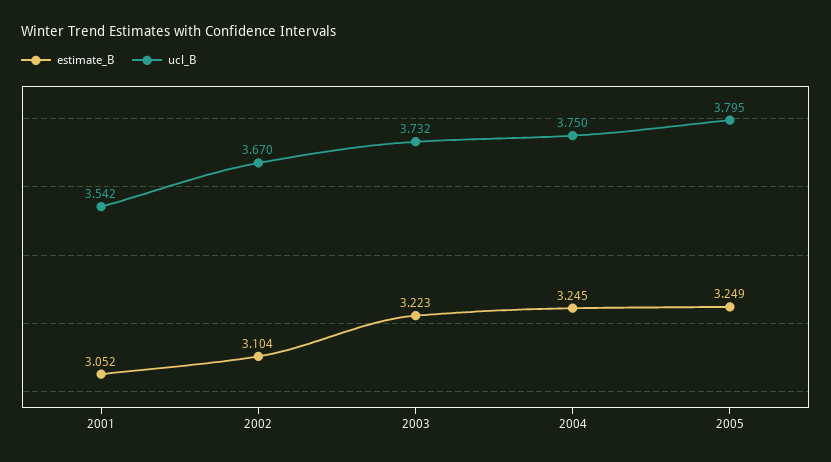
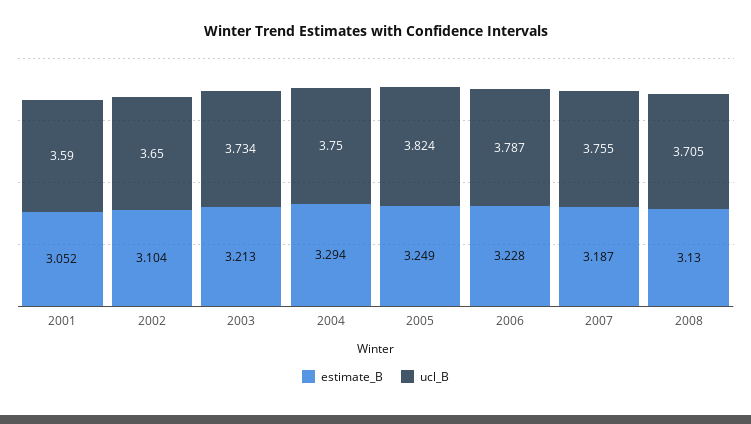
ucl_B, 2001: 3.542 -> 3.59
ucl_B, 2002: 3.67 -> 3.65
estimate_B, 2003: 3.223 -> 3.213
ucl_B, 2003: 3.732 -> 3.734
estimate_B, 2004: 3.245 -> 3.294
ucl_B, 2005: 3.795 -> 3.824
estimate_B, 2006: none -> 3.228
ucl_B, 2006: none -> 3.787
estimate_B, 2007: none -> 3.187
ucl_B, 2007: none -> 3.755
estimate_B, 2008: none -> 3.13
ucl_B, 2008: none -> 3.705

